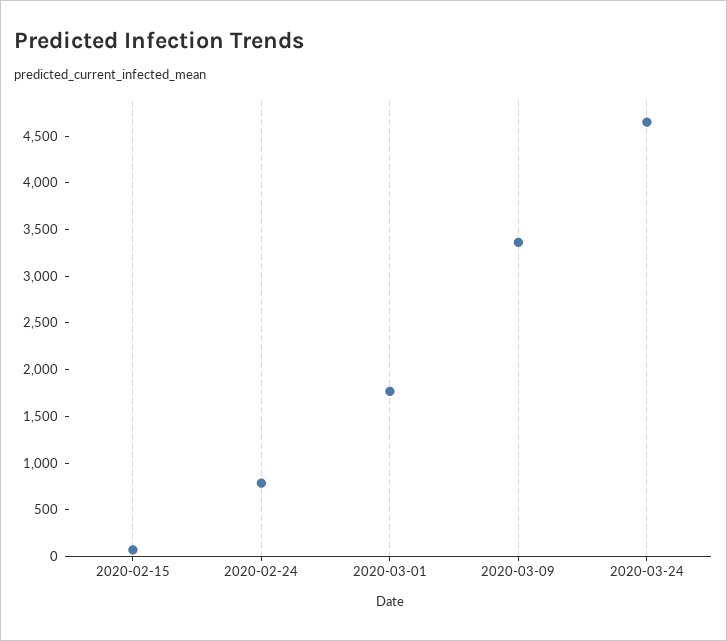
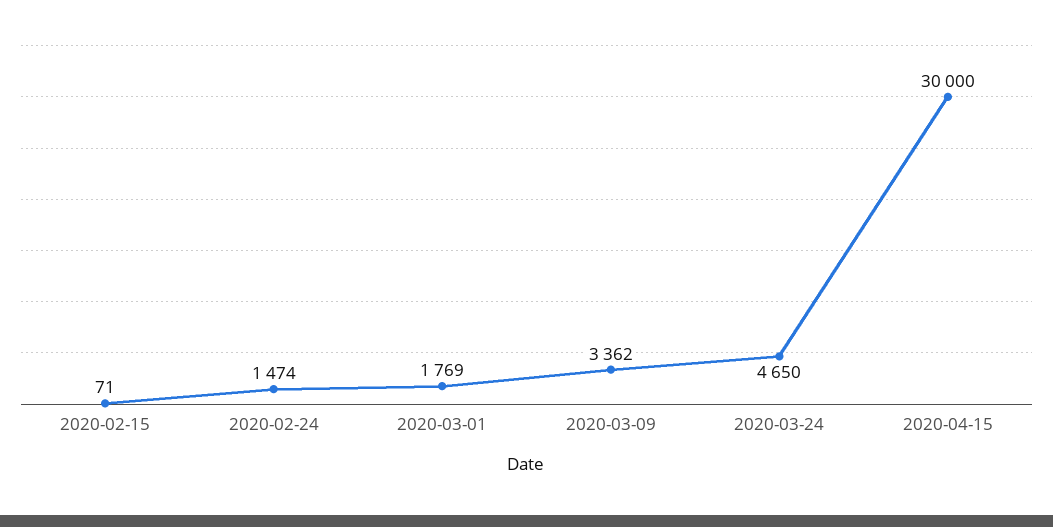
2020-02-24: 800 -> 1474
2020-04-15: none -> 30000

